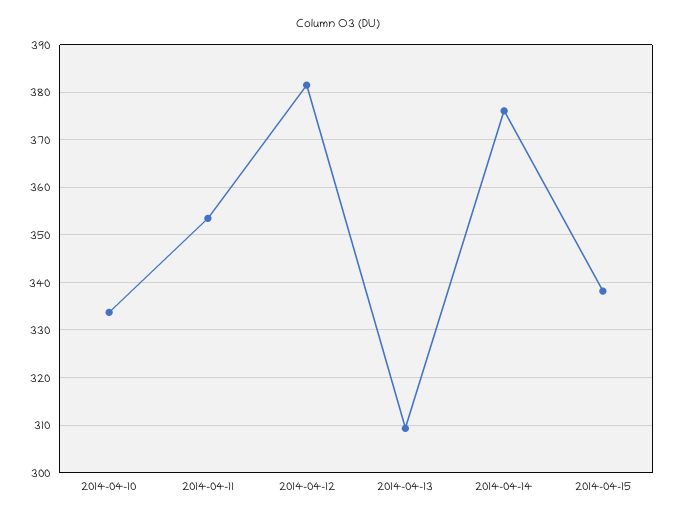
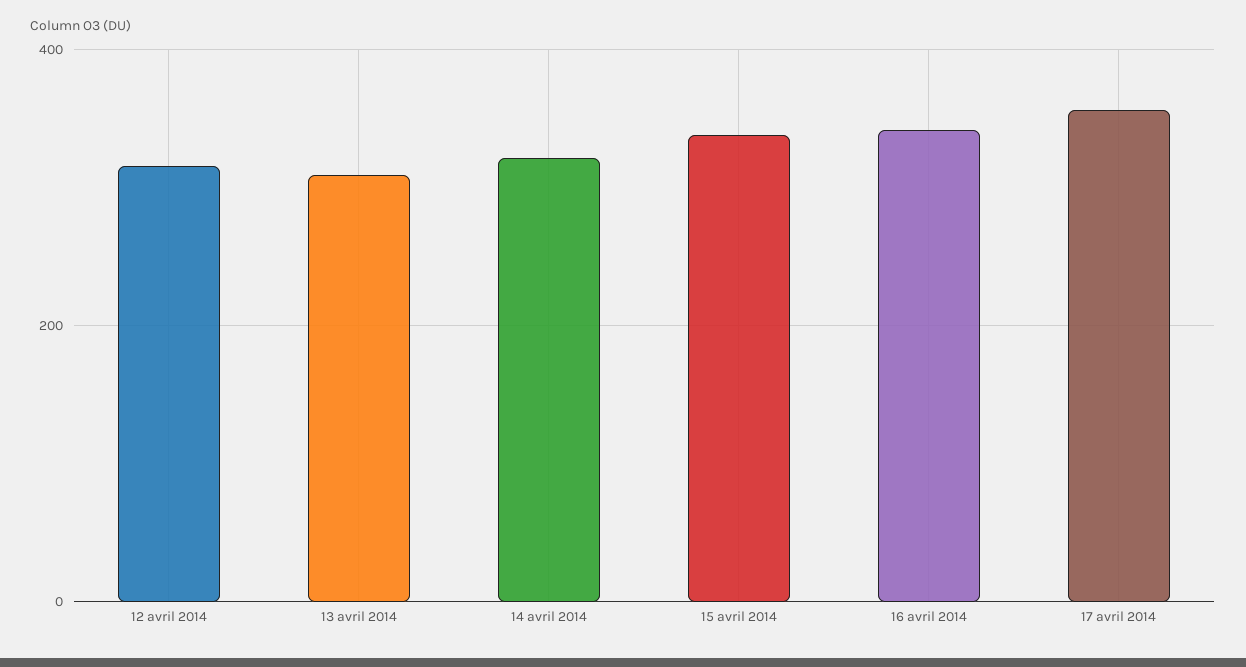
2014-04-10: 334 -> none
2014-04-11: 354 -> none
2014-04-12: 382 -> 320
2014-04-14: 376 -> 320
16 avril 2014: none -> 340
17 avril 2014: none -> 360

